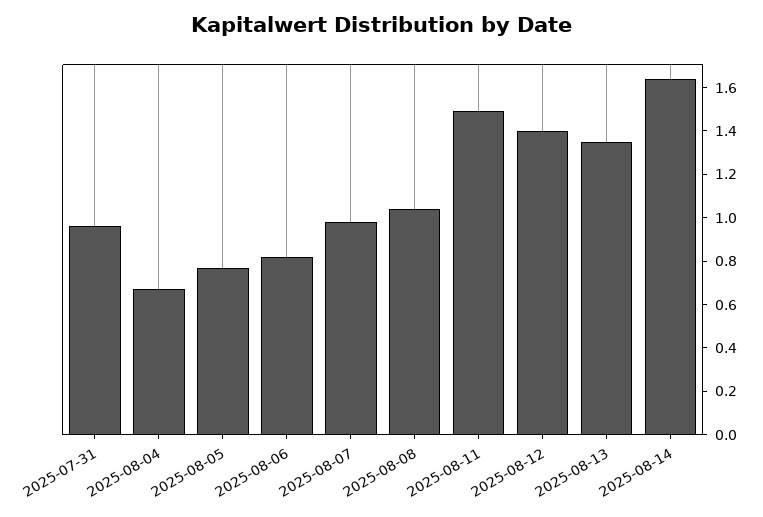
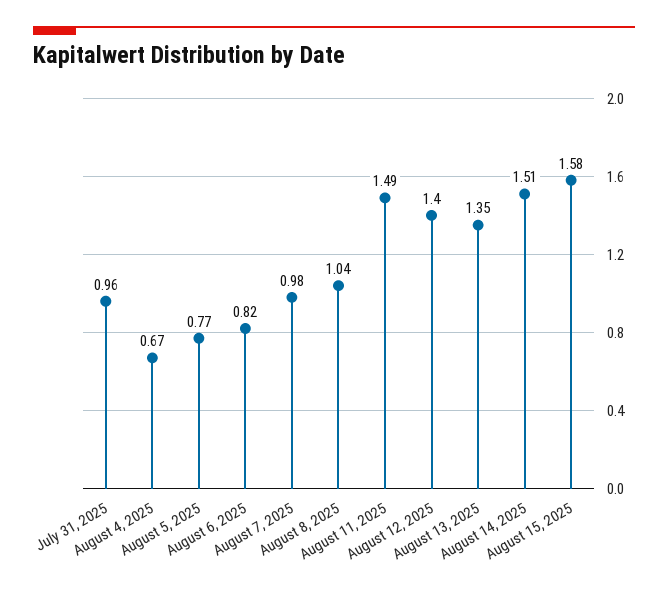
2025-08-14: 1.65 -> 1.51
August 15, 2025: none -> 1.58

